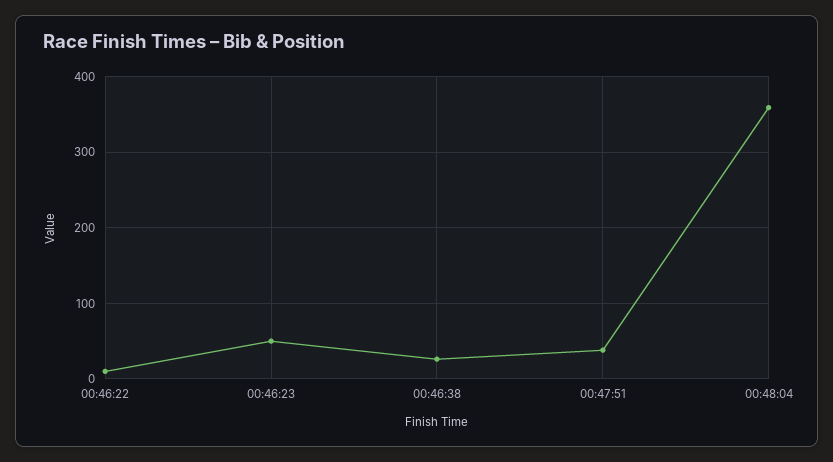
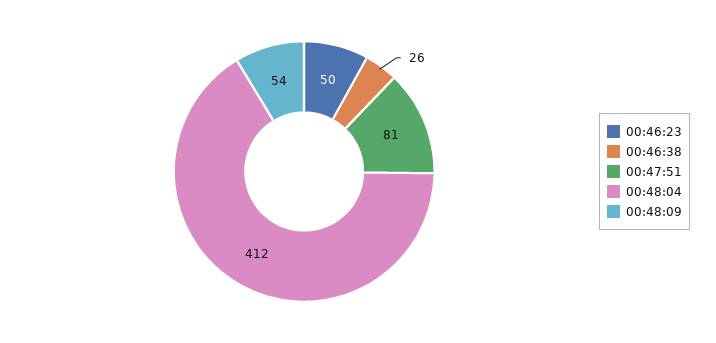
00:46:22: 10 -> none
00:47:51: 40 -> 81
00:48:04: 360 -> 412
00:48:09: none -> 54

